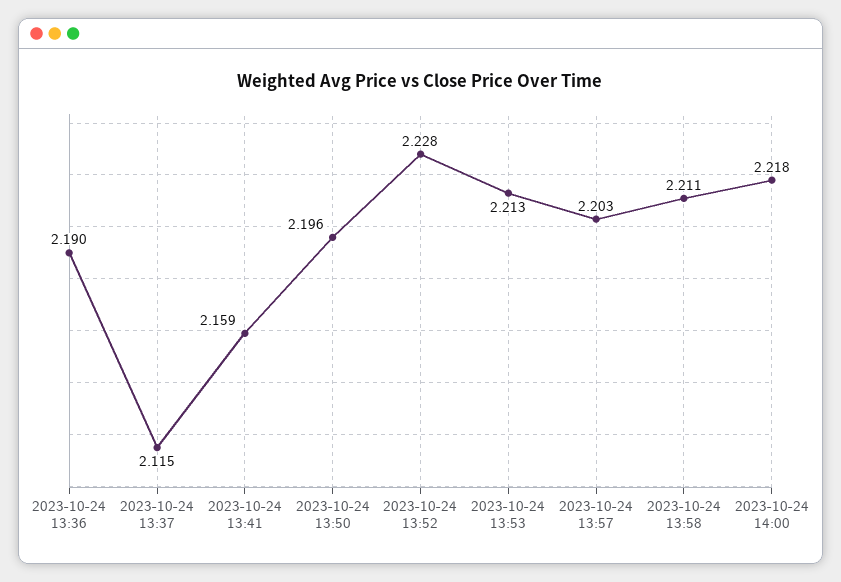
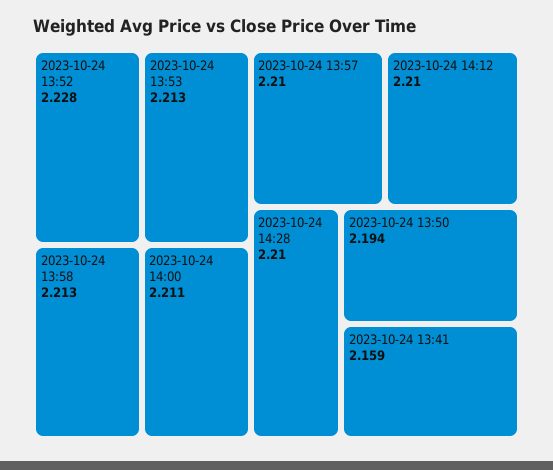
2023-10-24 13:36: 2.19 -> none
2023-10-24 13:37: 2.115 -> none
2023-10-24 13:50: 2.196 -> 2.194
2023-10-24 13:57: 2.203 -> 2.21
2023-10-24 13:58: 2.211 -> 2.213
2023-10-24 14:00: 2.218 -> 2.211
2023-10-24 14:12: none -> 2.21
2023-10-24 14:28: none -> 2.21

